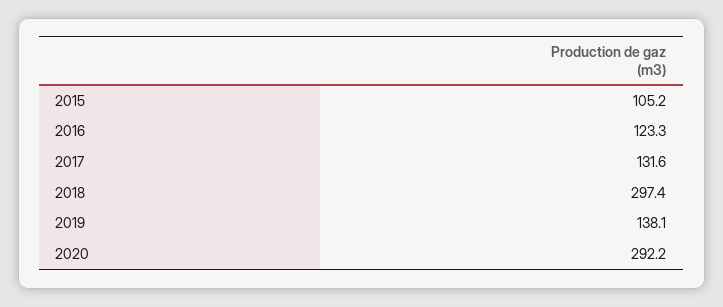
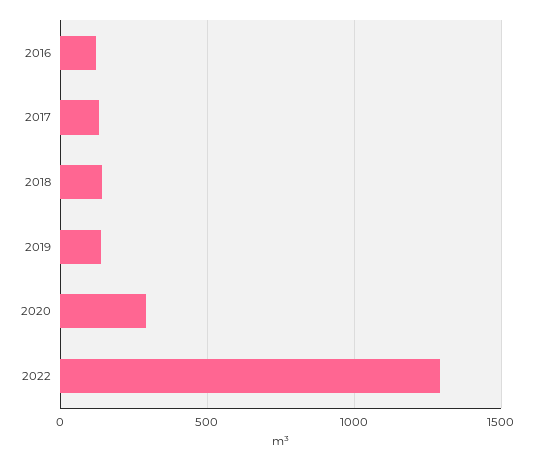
2015: 105.2 -> none
2018: 297.4 -> 150
2022: none -> 1300

